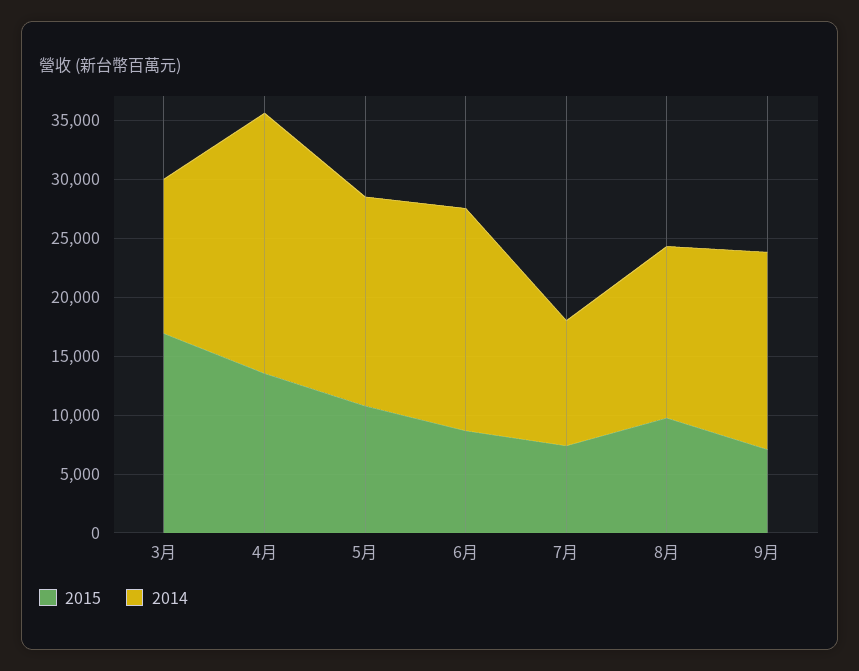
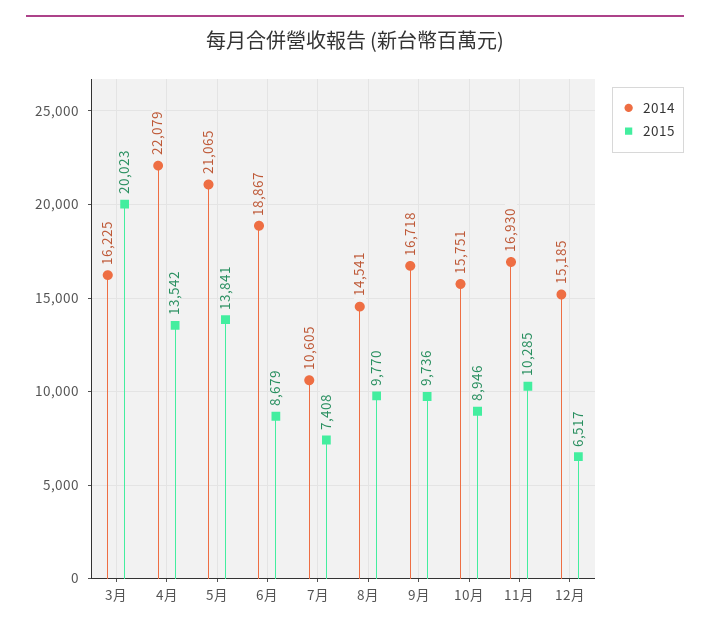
2015, 3月: 17000 -> 20023
2014, 3月: 13000 -> 16225
2015, 5月: 11000 -> 13841
2014, 5月: 18000 -> 21065
2015, 9月: 7000 -> 9736
2014, 10月: none -> 15751
2015, 10月: none -> 8946
2014, 11月: none -> 16930
2015, 11月: none -> 10285
2014, 12月: none -> 15185
2015, 12月: none -> 6517

